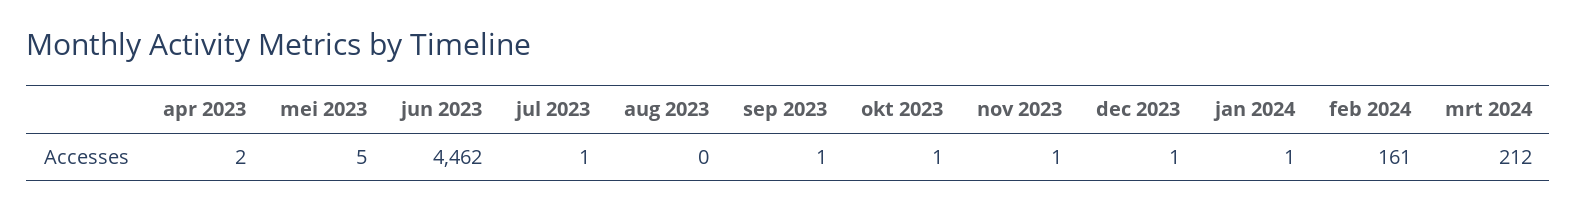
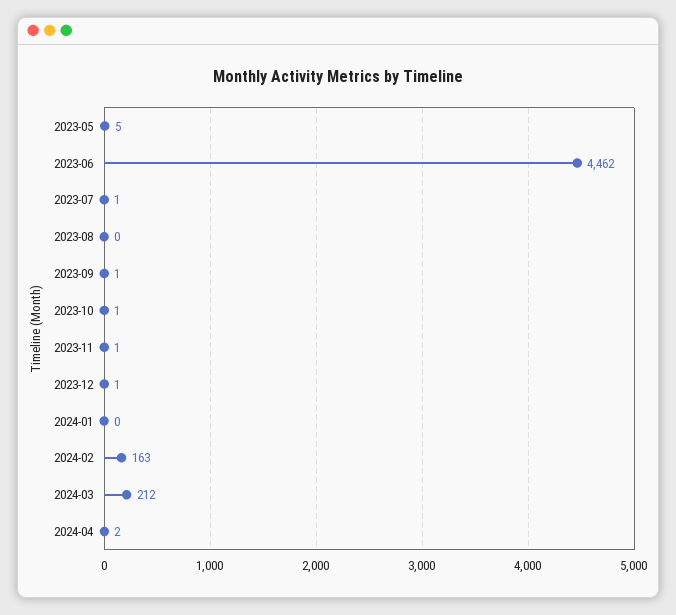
apr 2023: 2 -> none
jan 2024: 1 -> 0
feb 2024: 161 -> 163
2024-04: none -> 2

